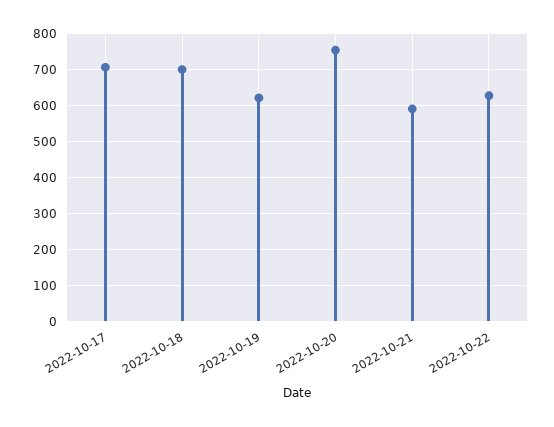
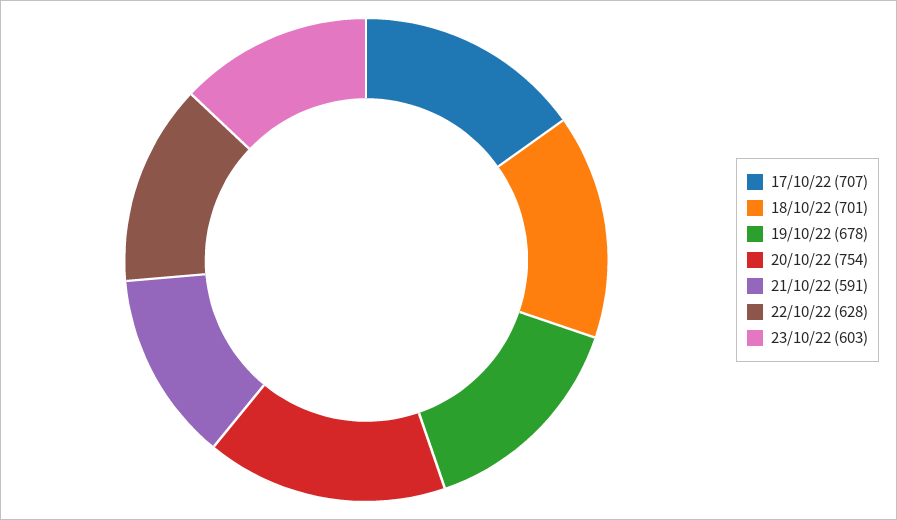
2022-10-19: 620 -> 678
23/10/22: none -> 603

